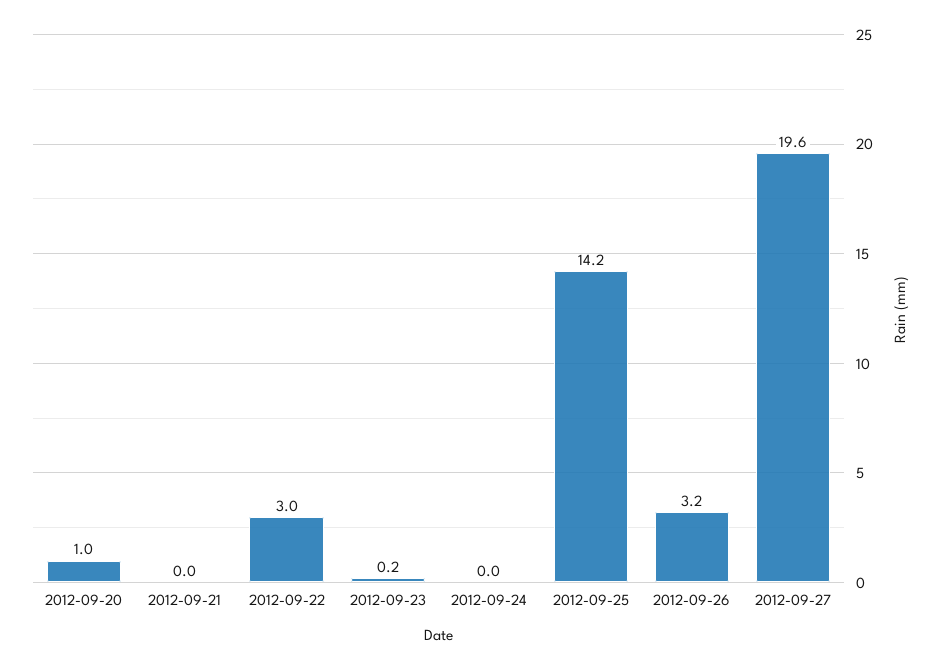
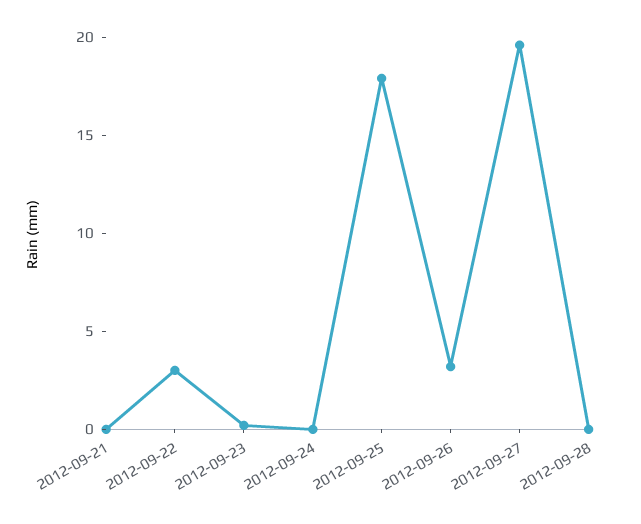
2012-09-20: 1 -> none
2012-09-25: 14.2 -> 18
2012-09-28: none -> 0

